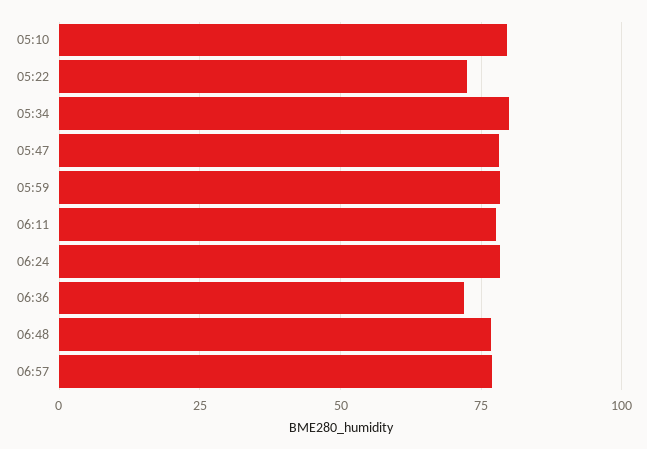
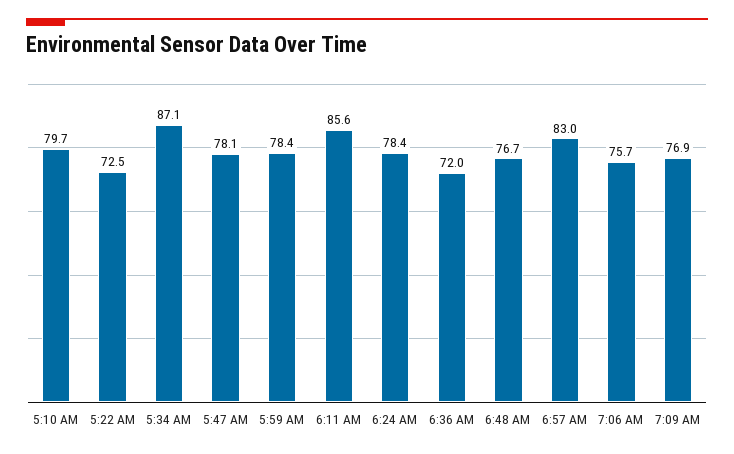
05:34: 80 -> 87.1
06:11: 77.5 -> 85.6
06:57: 77.5 -> 83
7:06 AM: none -> 75.7
7:09 AM: none -> 76.9

